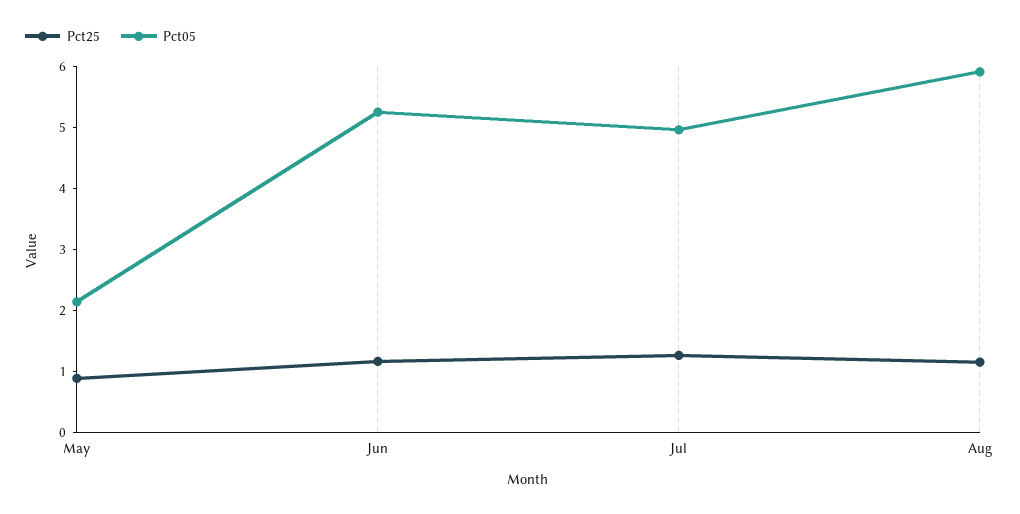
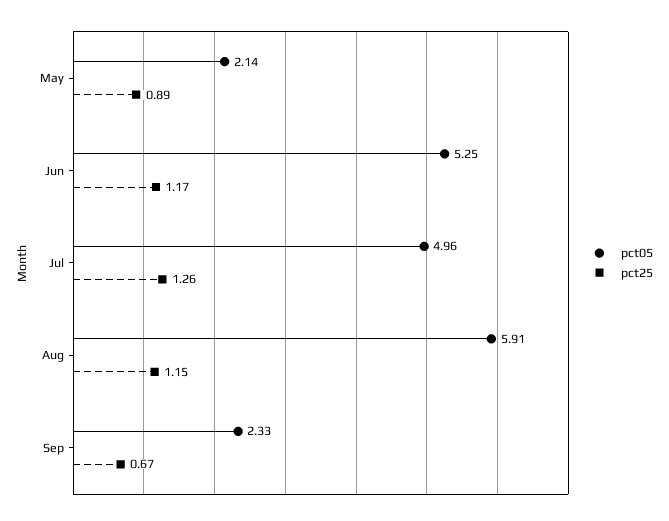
Pct05, Sep: none -> 2.33
Pct25, Sep: none -> 0.67

